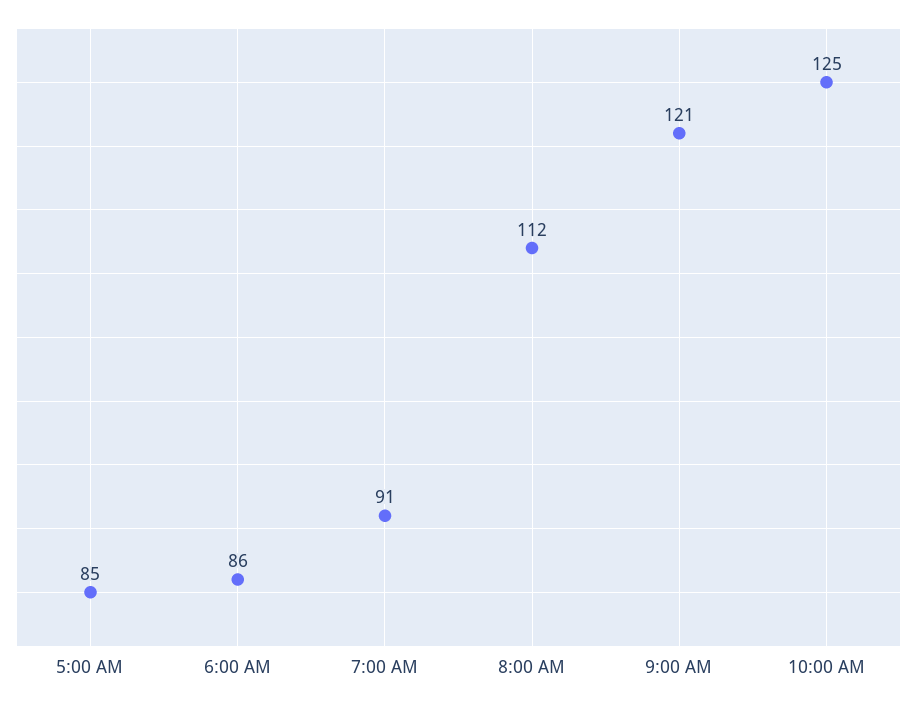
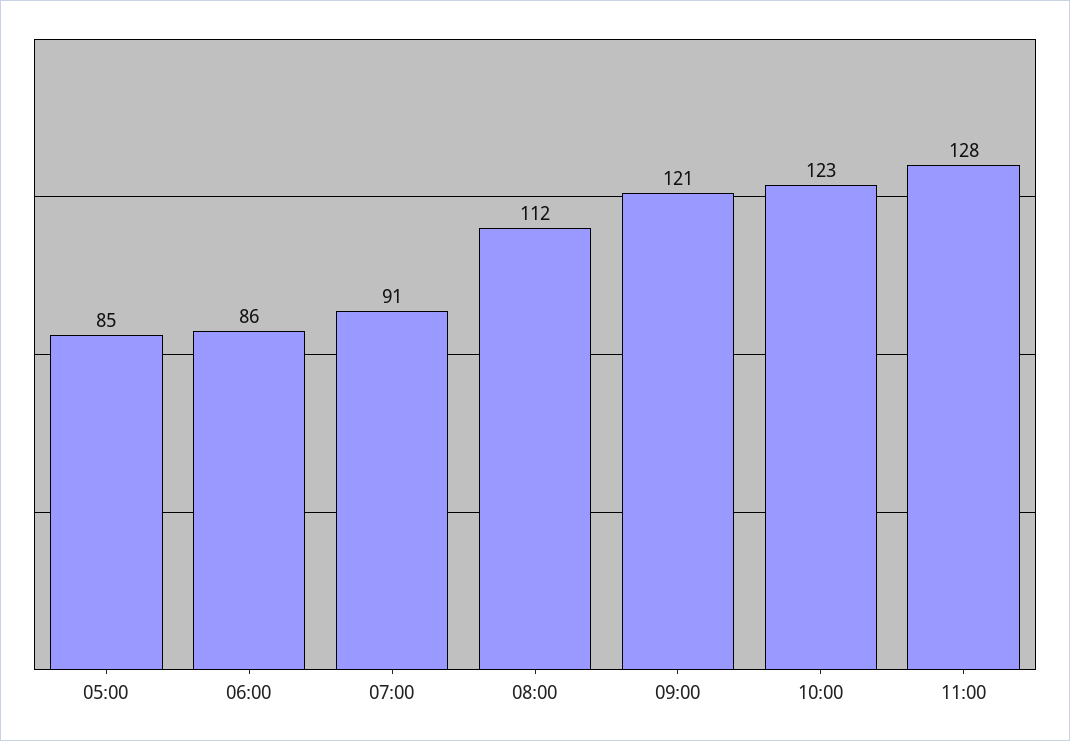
10:00 AM: 125 -> 123
11:00: none -> 128

